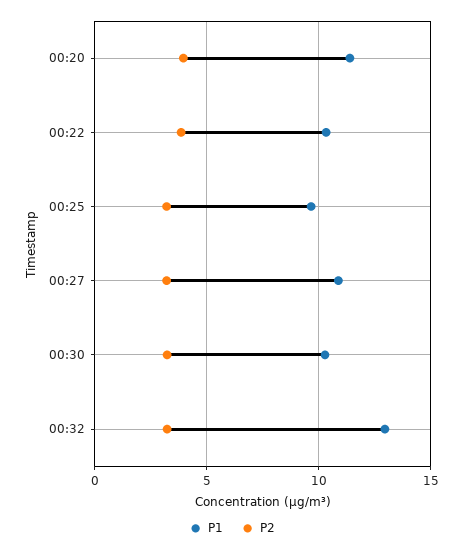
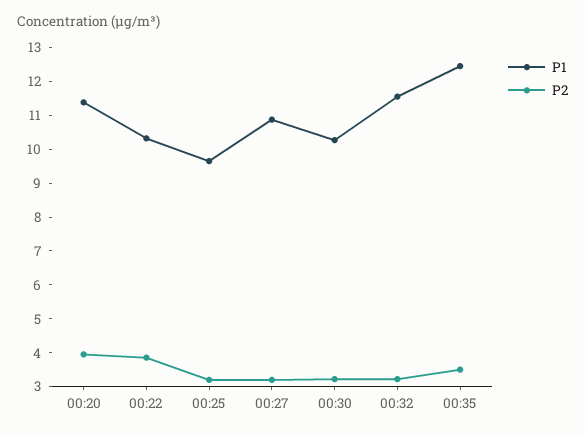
P1, 00:32: 13 -> 11.5
P1, 00:35: none -> 12.5
P2, 00:35: none -> 3.5

